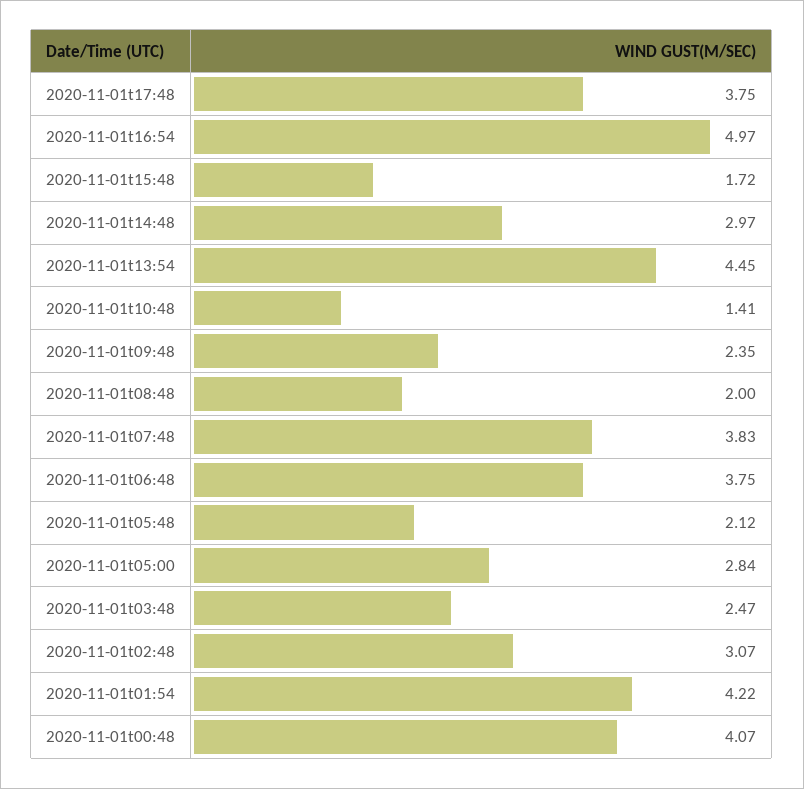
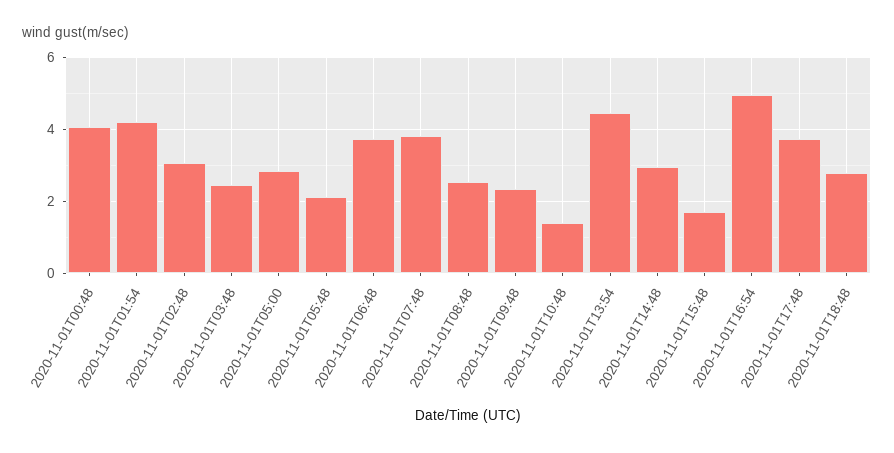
2020-11-01t08:48: 2 -> 2.6
2020-11-01T18:48: none -> 2.8

